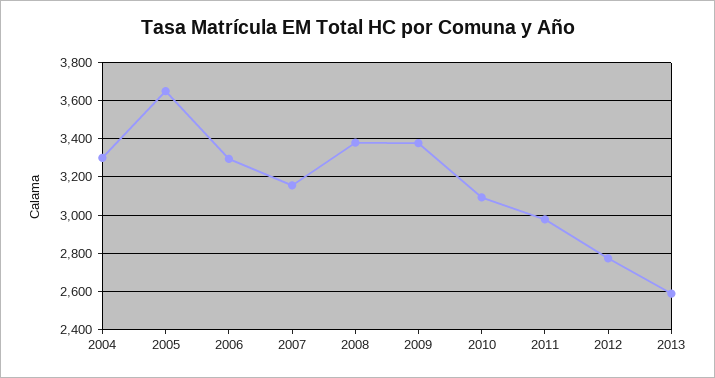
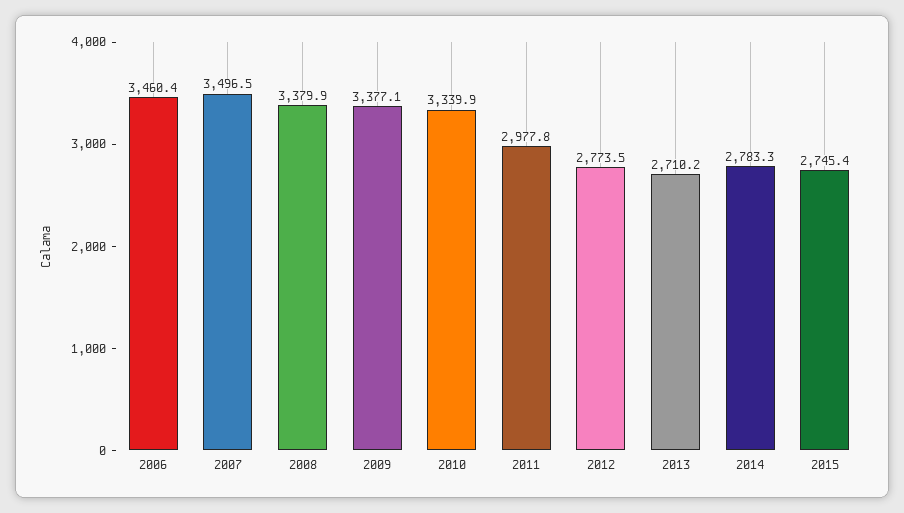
2004: 3300 -> none
2005: 3650 -> none
2006: 3300 -> 3460.4
2007: 3150 -> 3496.5
2010: 3100 -> 3339.9
2013: 2600 -> 2710.2
2014: none -> 2783.3
2015: none -> 2745.4

